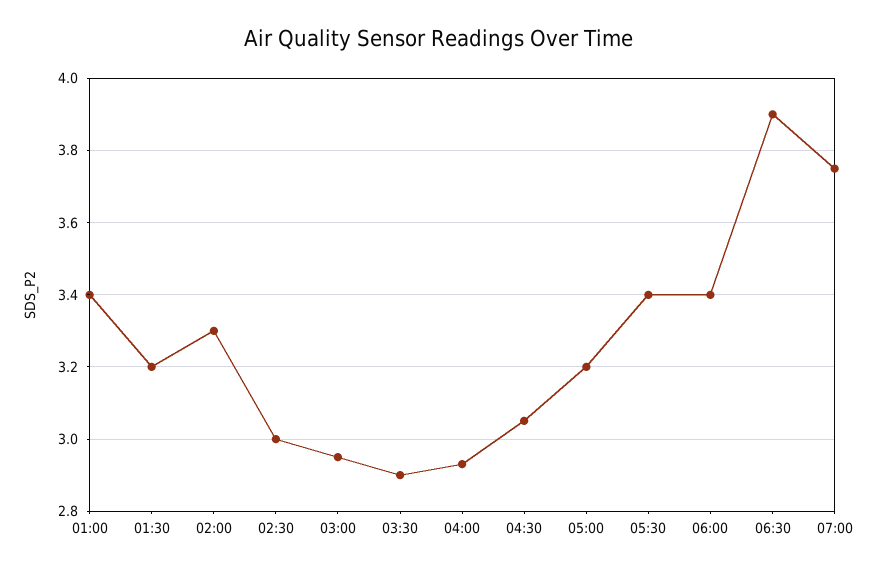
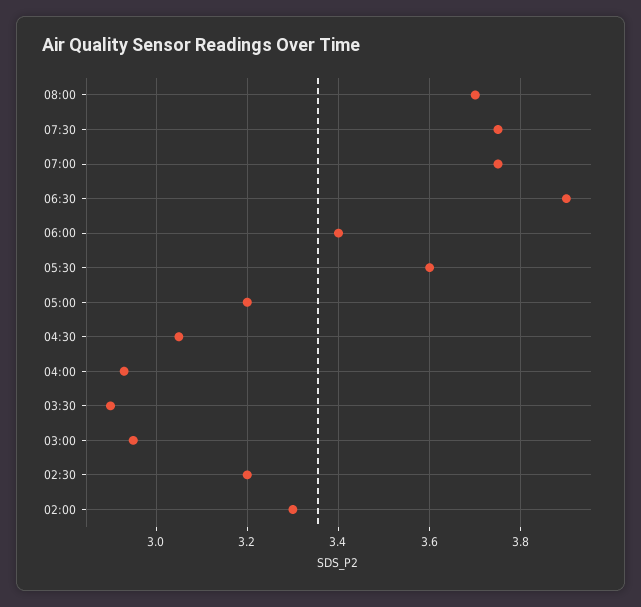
01:00: 3.4 -> none
01:30: 3.2 -> none
02:30: 3 -> 3.2
05:30: 3.4 -> 3.6
08:00: none -> 3.7
07:30: none -> 3.75

